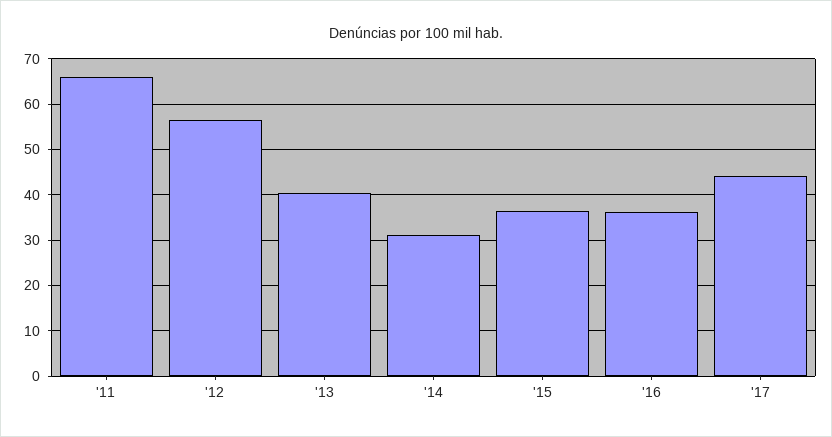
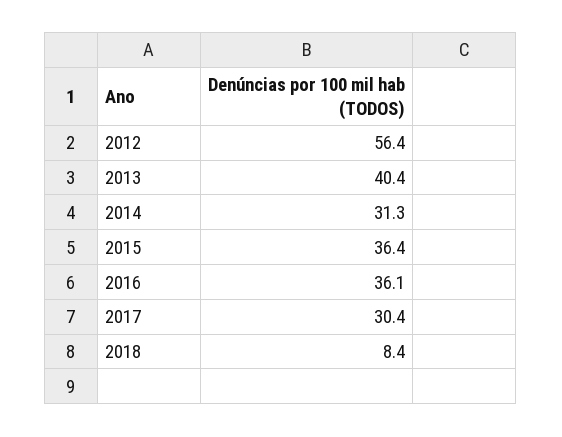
'11: 66 -> none
'17: 44 -> 30.4
2018: none -> 8.4

